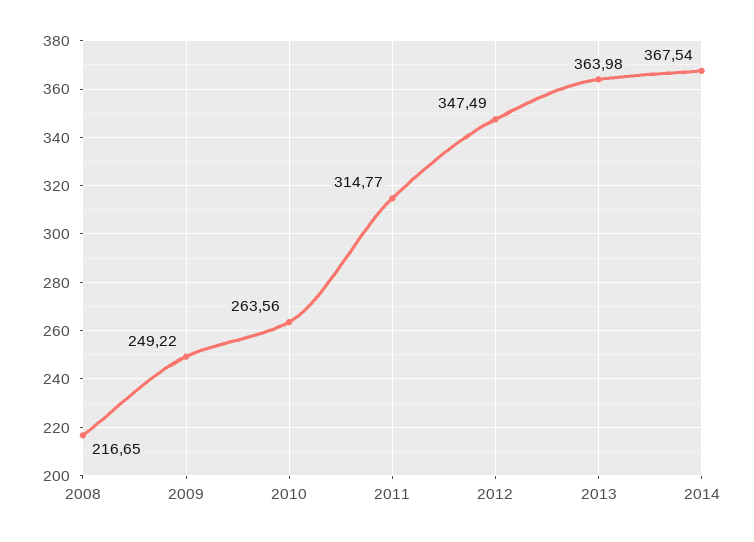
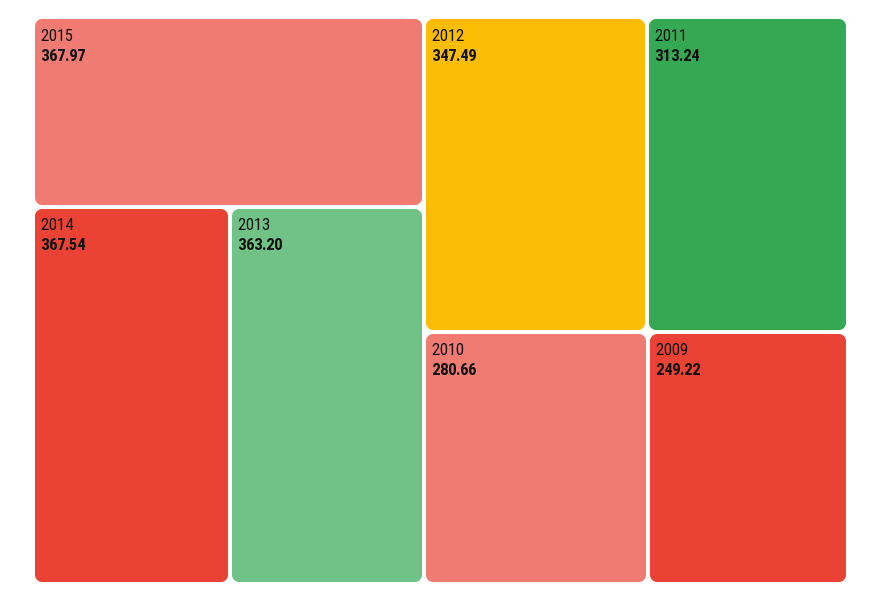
2008: 216.65 -> none
2010: 263.56 -> 280.66
2011: 314.77 -> 313.24
2013: 363.98 -> 363.2
2015: none -> 367.97

